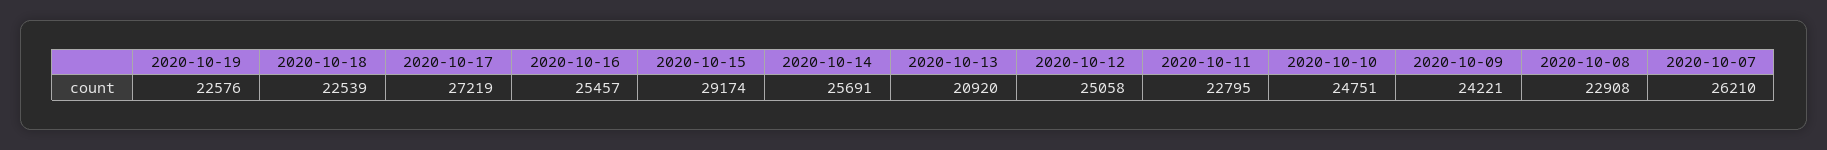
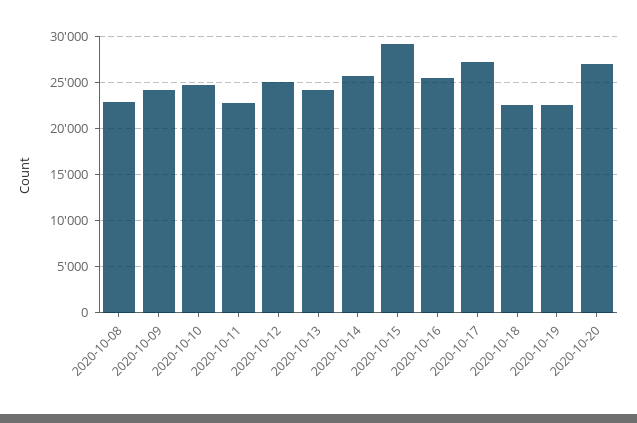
2020-10-13: 20920 -> 24000
2020-10-07: 26210 -> none
2020-10-20: none -> 27000

